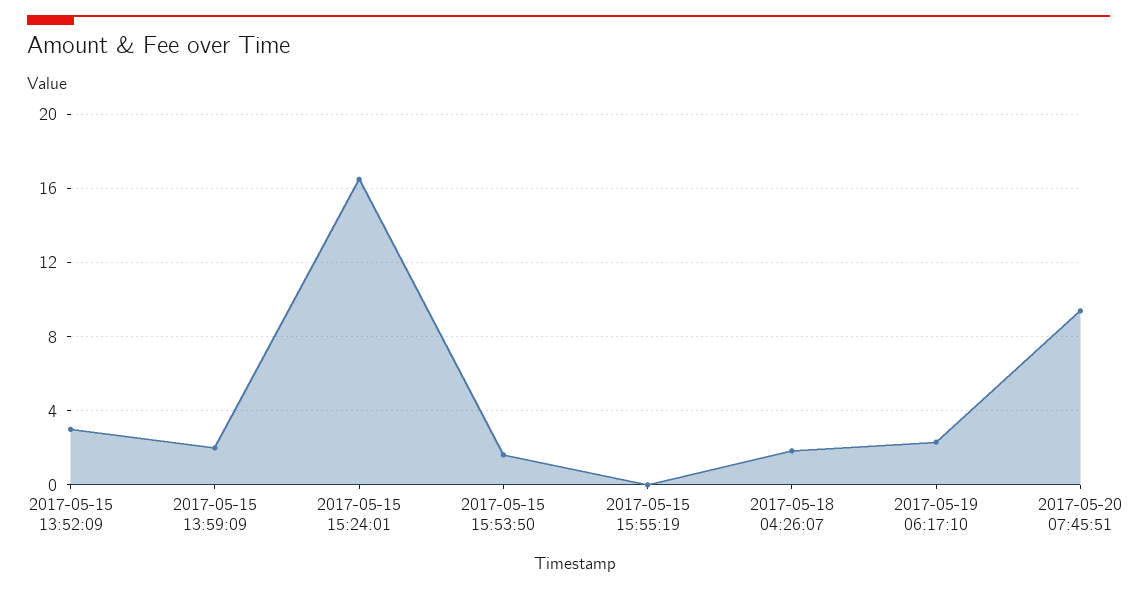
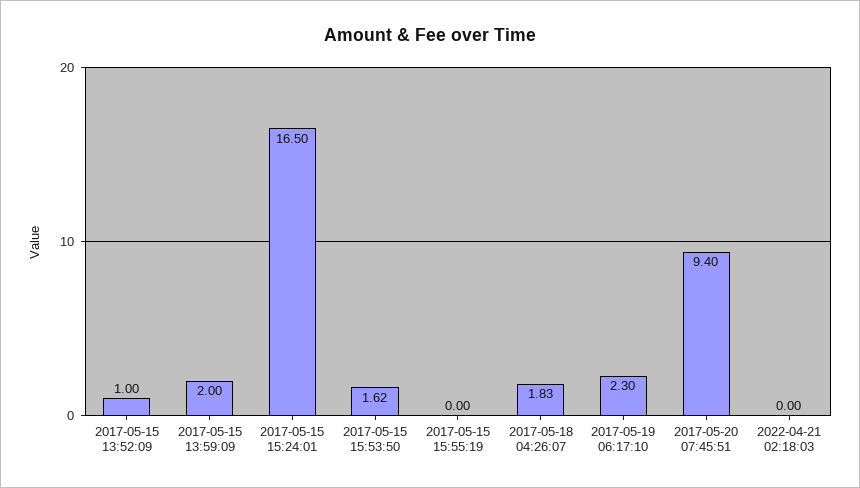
2017-05-15 13:52:09: 3 -> 1
2022-04-21 02:18:03: none -> 0

